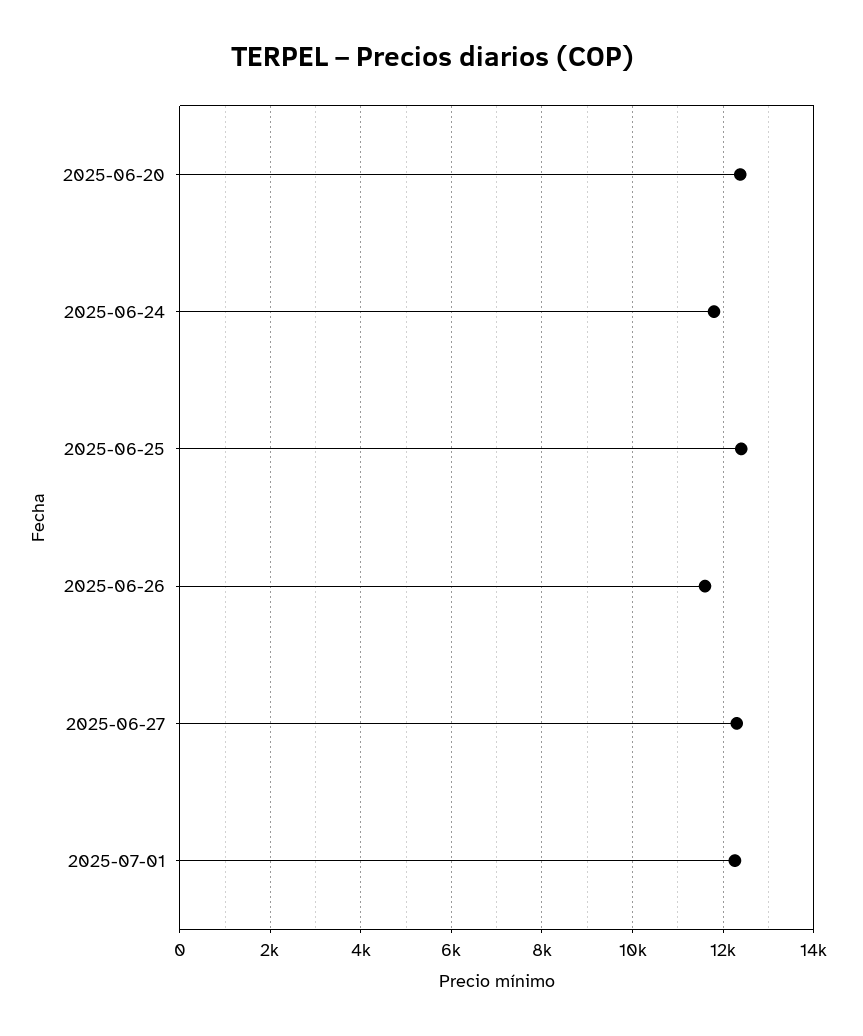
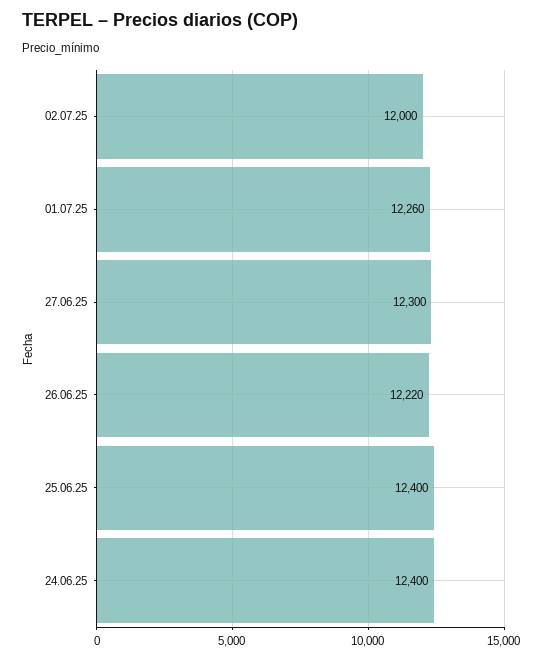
2025-06-20: 12400 -> none
2025-06-24: 11800 -> 12400
2025-06-26: 11600 -> 12220
02.07.25: none -> 12000

